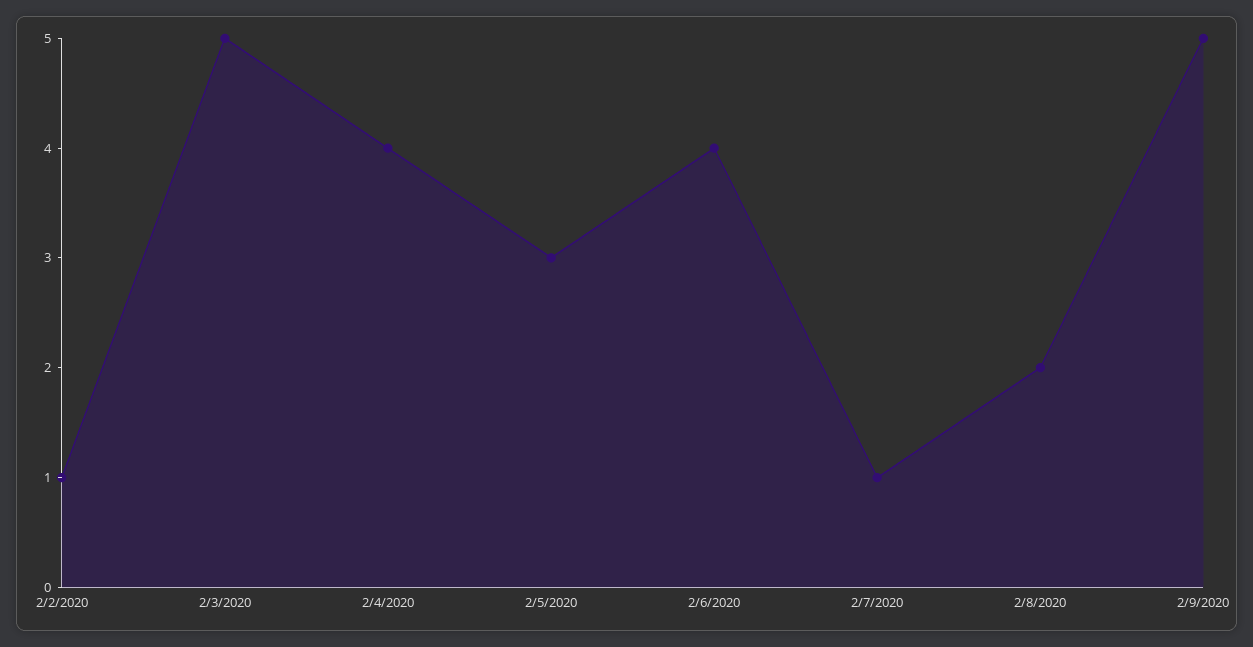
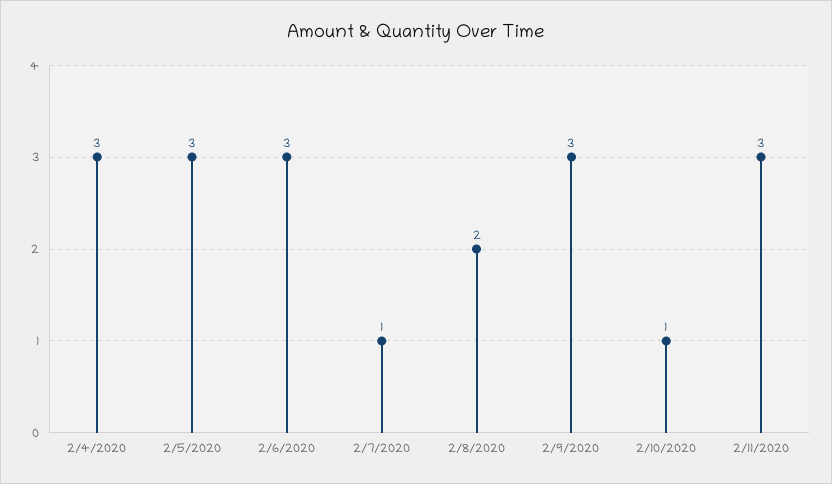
2/2/2020: 1 -> none
2/3/2020: 5 -> none
2/4/2020: 4 -> 3
2/6/2020: 4 -> 3
2/9/2020: 5 -> 3
2/10/2020: none -> 1
2/11/2020: none -> 3

